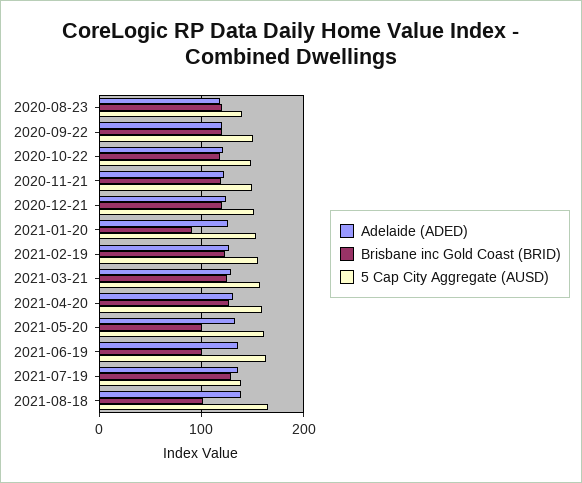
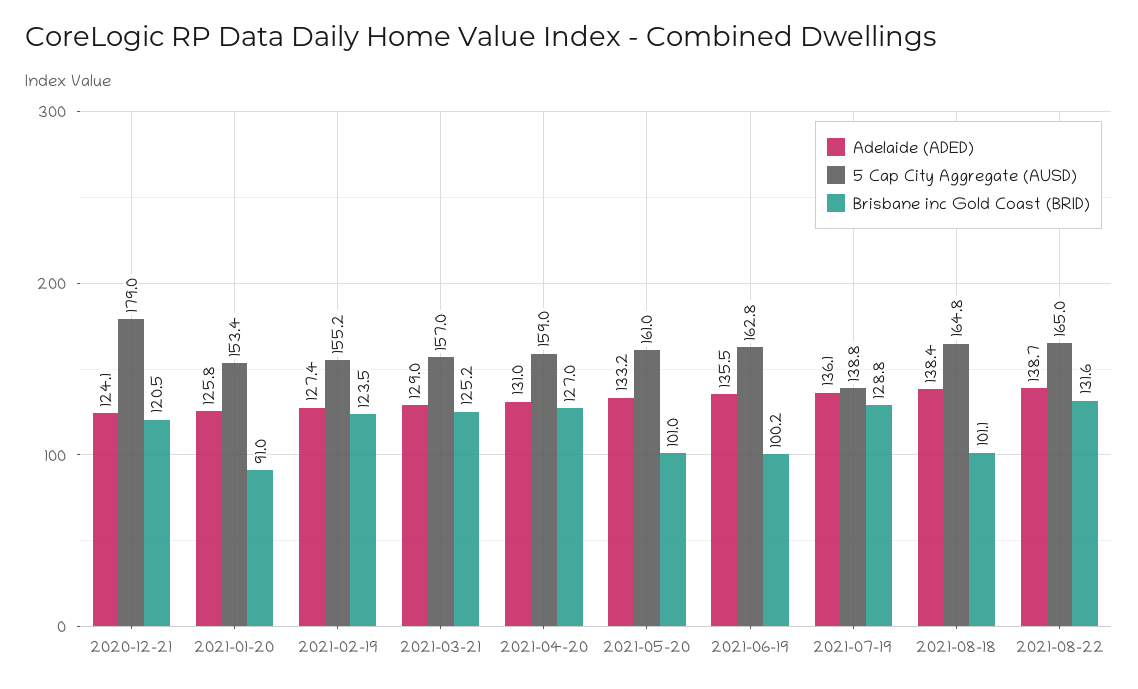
Adelaide (ADED), 2020-08-23: 120 -> none
Brisbane inc Gold Coast (BRID), 2020-08-23: 120 -> none
5 Cap City Aggregate (AUSD), 2020-08-23: 140 -> none
Adelaide (ADED), 2020-09-22: 120 -> none
Brisbane inc Gold Coast (BRID), 2020-09-22: 120 -> none
5 Cap City Aggregate (AUSD), 2020-09-22: 150 -> none
Adelaide (ADED), 2020-10-22: 120 -> none
Brisbane inc Gold Coast (BRID), 2020-10-22: 120 -> none
5 Cap City Aggregate (AUSD), 2020-10-22: 150 -> none
Adelaide (ADED), 2020-11-21: 120 -> none
Brisbane inc Gold Coast (BRID), 2020-11-21: 120 -> none
5 Cap City Aggregate (AUSD), 2020-11-21: 150 -> none
5 Cap City Aggregate (AUSD), 2020-12-21: 150 -> 179
Adelaide (ADED), 2021-08-22: none -> 138.7
5 Cap City Aggregate (AUSD), 2021-08-22: none -> 165
Brisbane inc Gold Coast (BRID), 2021-08-22: none -> 131.6

